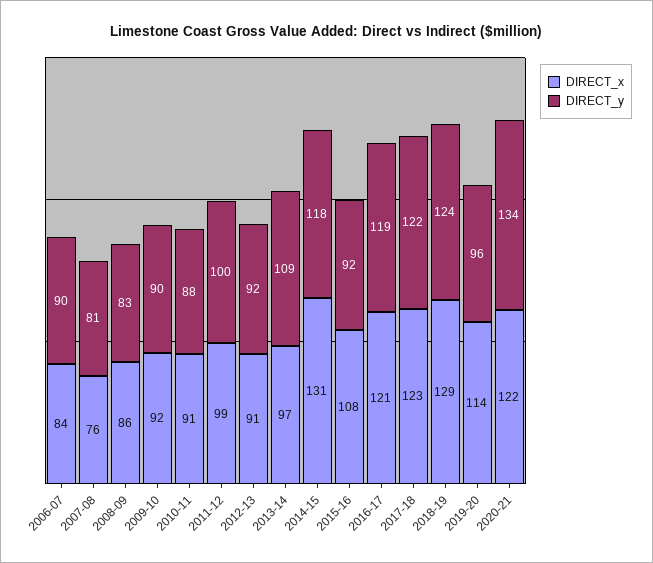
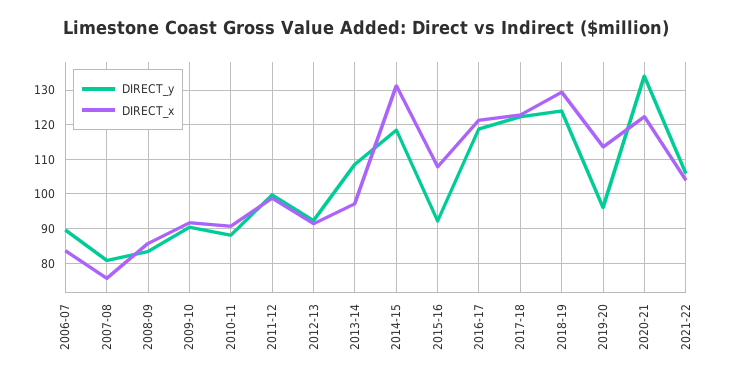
DIRECT_y, 2021-22: none -> 106
DIRECT_x, 2021-22: none -> 104

